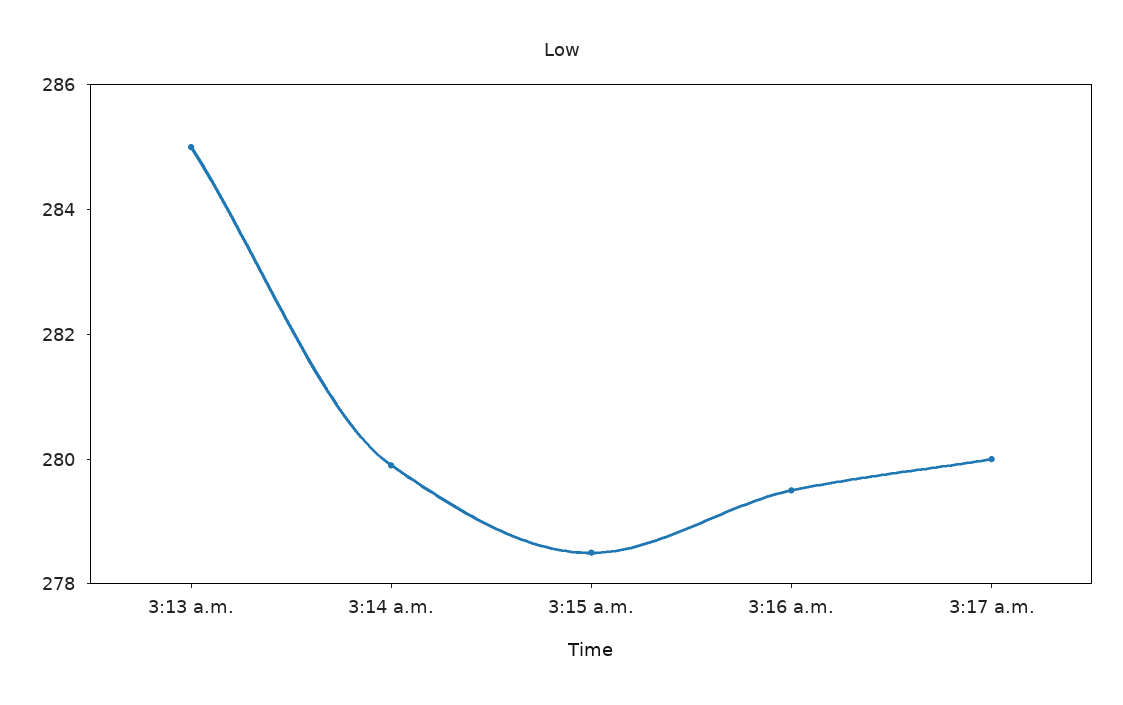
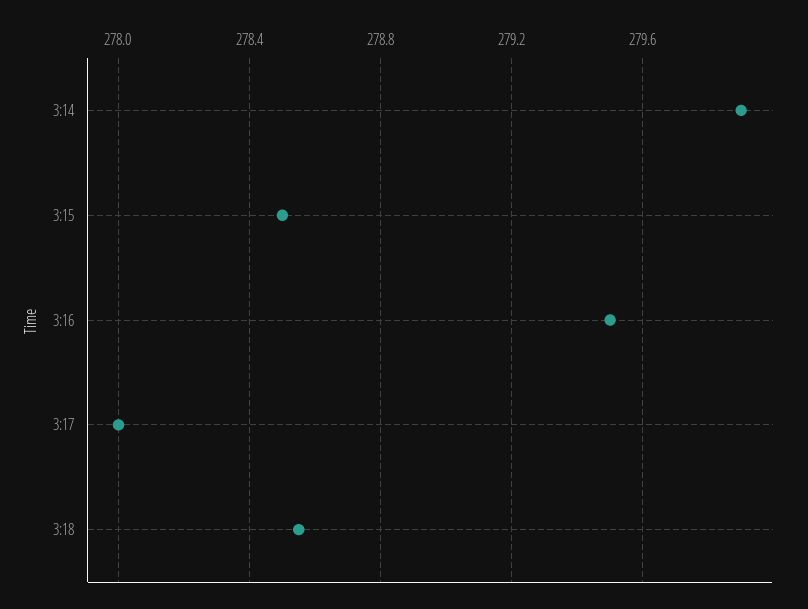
3:13 a.m.: 285 -> none
3:17 a.m.: 280 -> 278
3:18: none -> 278.55

